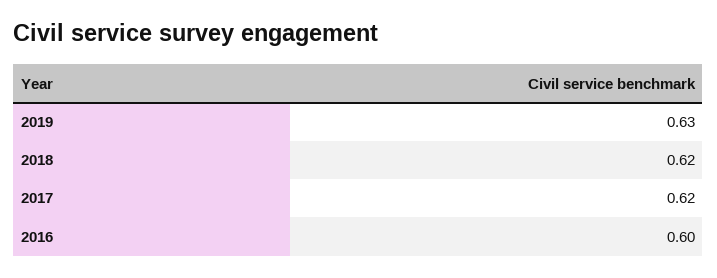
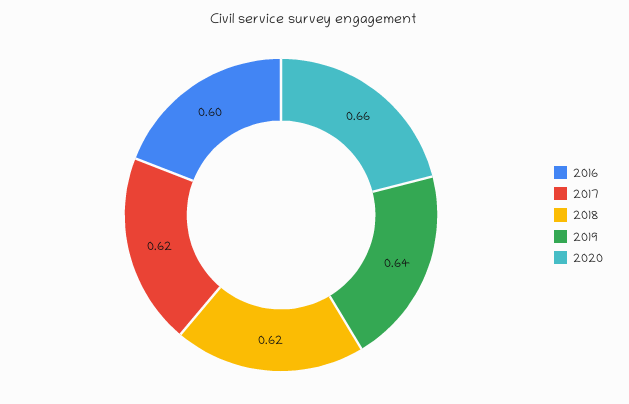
2019: 0.63 -> 0.64
2020: none -> 0.66

